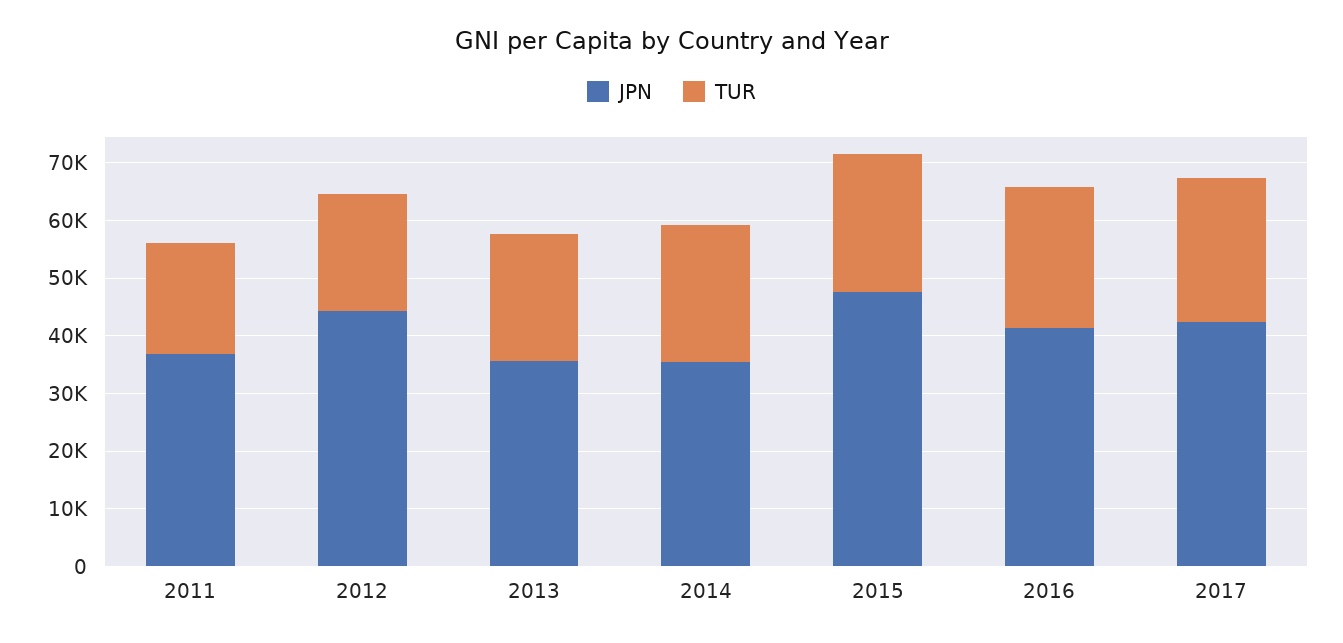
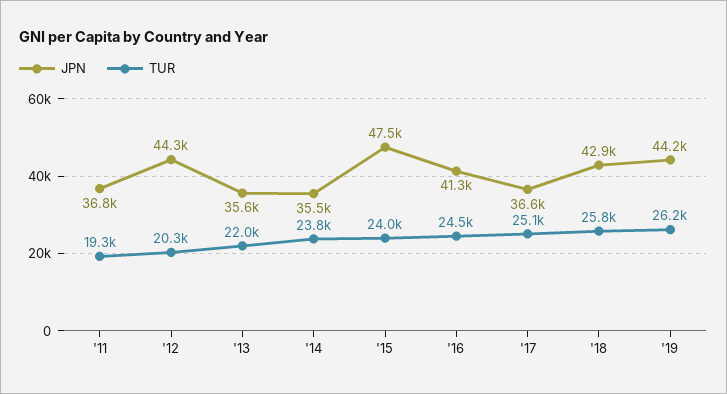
JPN, 2017: 42000 -> 36600
JPN, '18: none -> 42900
TUR, '18: none -> 25800
JPN, '19: none -> 44200
TUR, '19: none -> 26200

